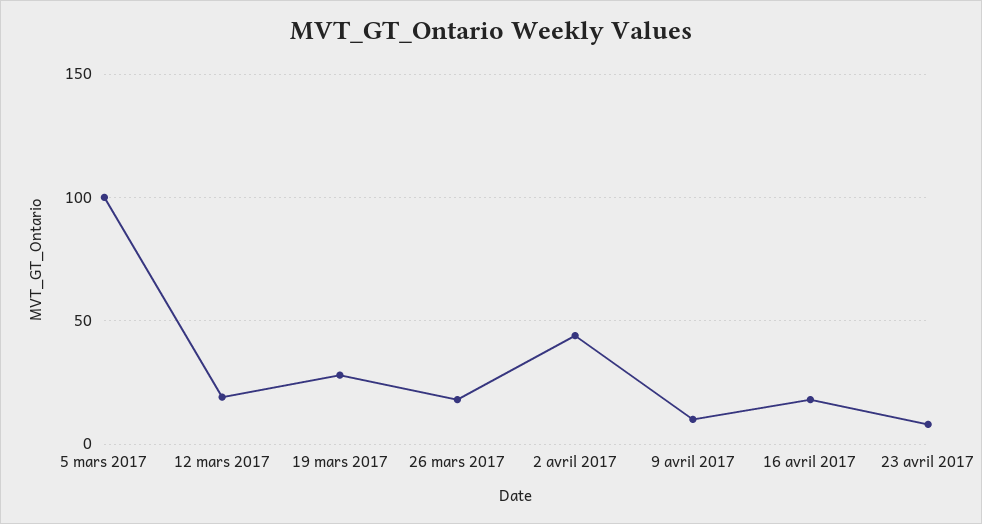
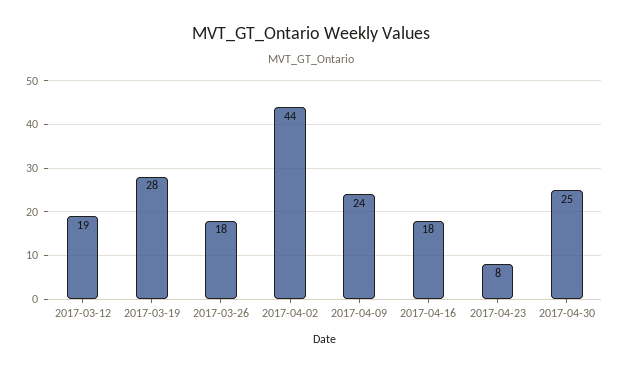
5 mars 2017: 100 -> none
9 avril 2017: 10 -> 24
2017-04-30: none -> 25

